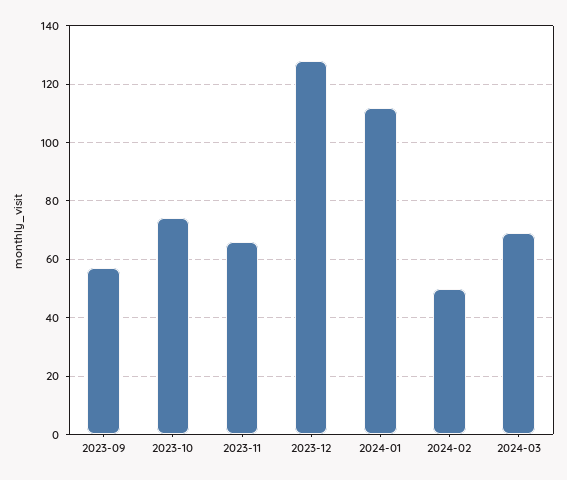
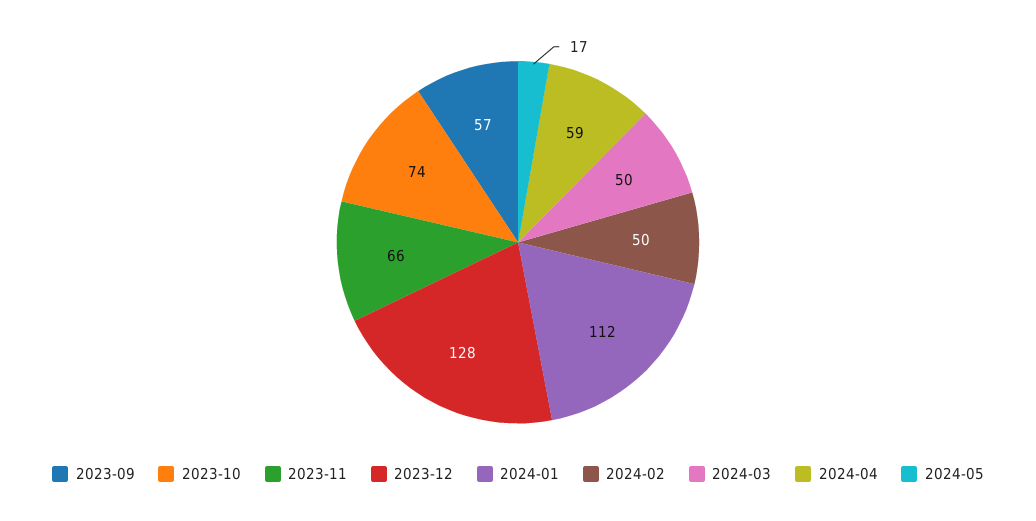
2024-03: 70 -> 50
2024-04: none -> 59
2024-05: none -> 17

